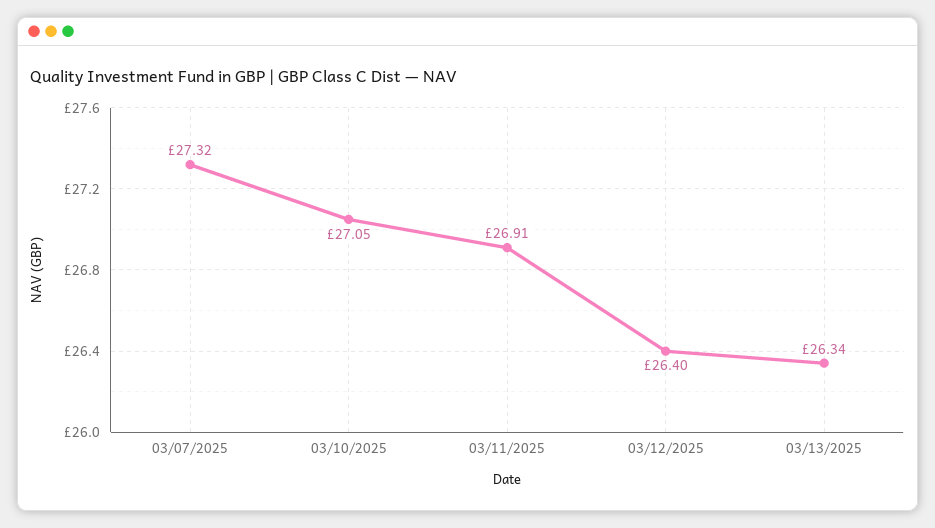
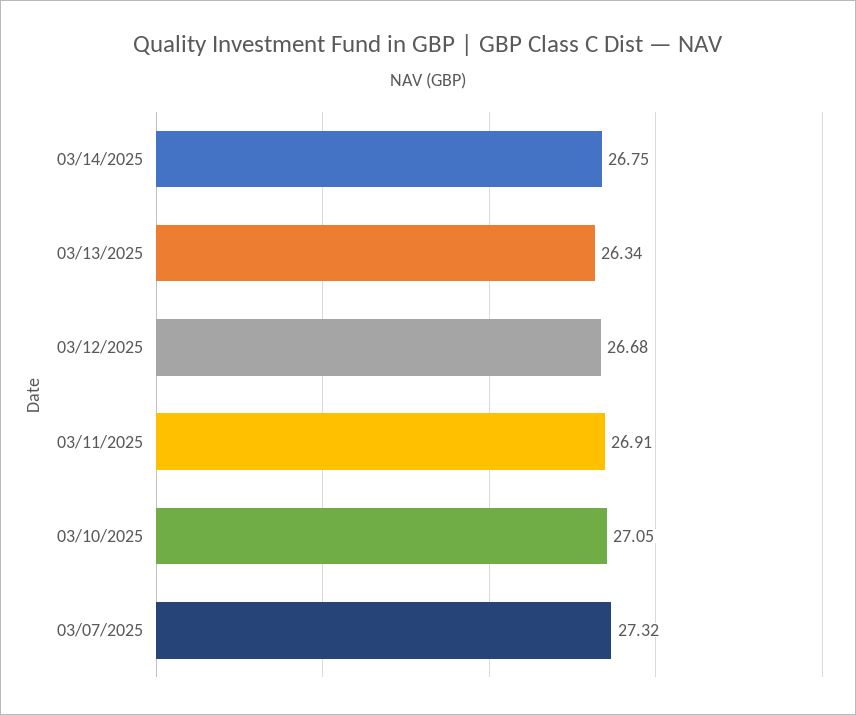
03/12/2025: 26.4 -> 26.68
03/14/2025: none -> 26.75

